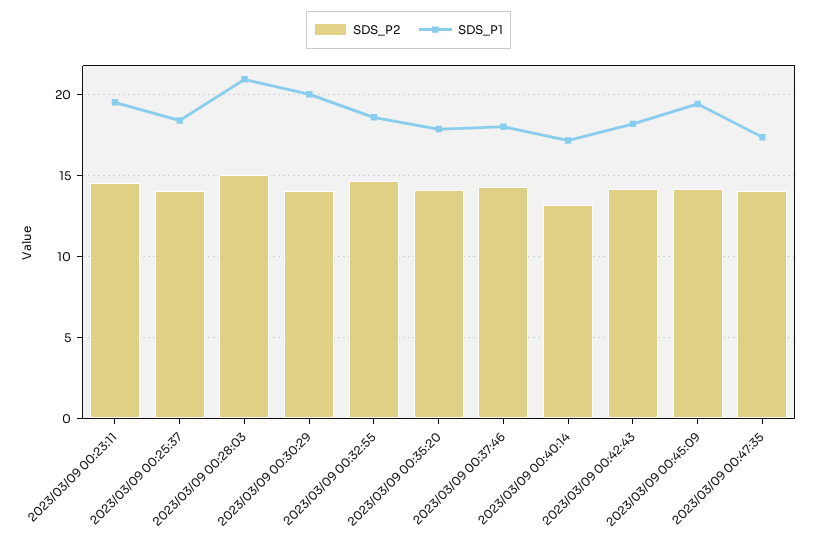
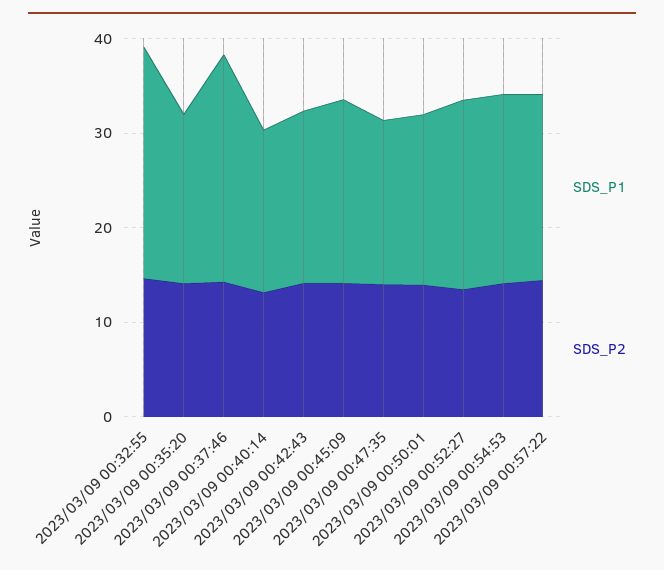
SDS_P2, 2023/03/09 00:23:11: 14.5 -> none
SDS_P1, 2023/03/09 00:23:11: 19.5 -> none
SDS_P2, 2023/03/09 00:25:37: 14 -> none
SDS_P1, 2023/03/09 00:25:37: 18.5 -> none
SDS_P2, 2023/03/09 00:28:03: 15 -> none
SDS_P1, 2023/03/09 00:28:03: 21 -> none
SDS_P2, 2023/03/09 00:30:29: 14 -> none
SDS_P1, 2023/03/09 00:30:29: 20 -> none
SDS_P1, 2023/03/09 00:32:55: 18.5 -> 24
SDS_P1, 2023/03/09 00:37:46: 18 -> 24
SDS_P1, 2023/03/09 00:50:01: none -> 18
SDS_P2, 2023/03/09 00:50:01: none -> 14
SDS_P1, 2023/03/09 00:52:27: none -> 20
SDS_P2, 2023/03/09 00:52:27: none -> 14
SDS_P1, 2023/03/09 00:54:53: none -> 20
SDS_P2, 2023/03/09 00:54:53: none -> 14
SDS_P1, 2023/03/09 00:57:22: none -> 20
SDS_P2, 2023/03/09 00:57:22: none -> 14

